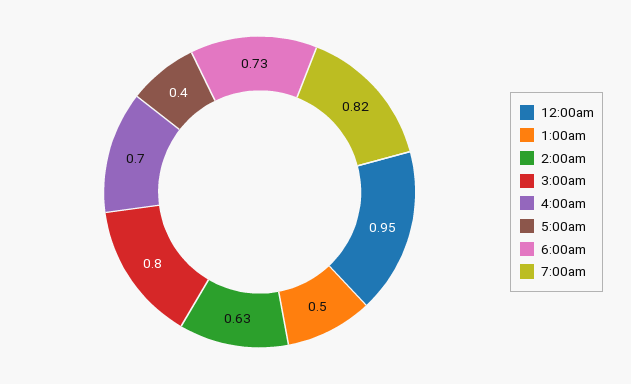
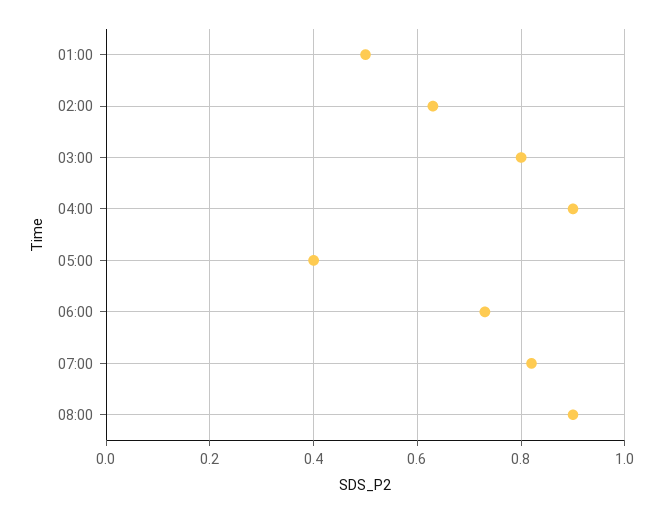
12:00am: 0.95 -> none
4:00am: 0.7 -> 0.9
08:00: none -> 0.9

